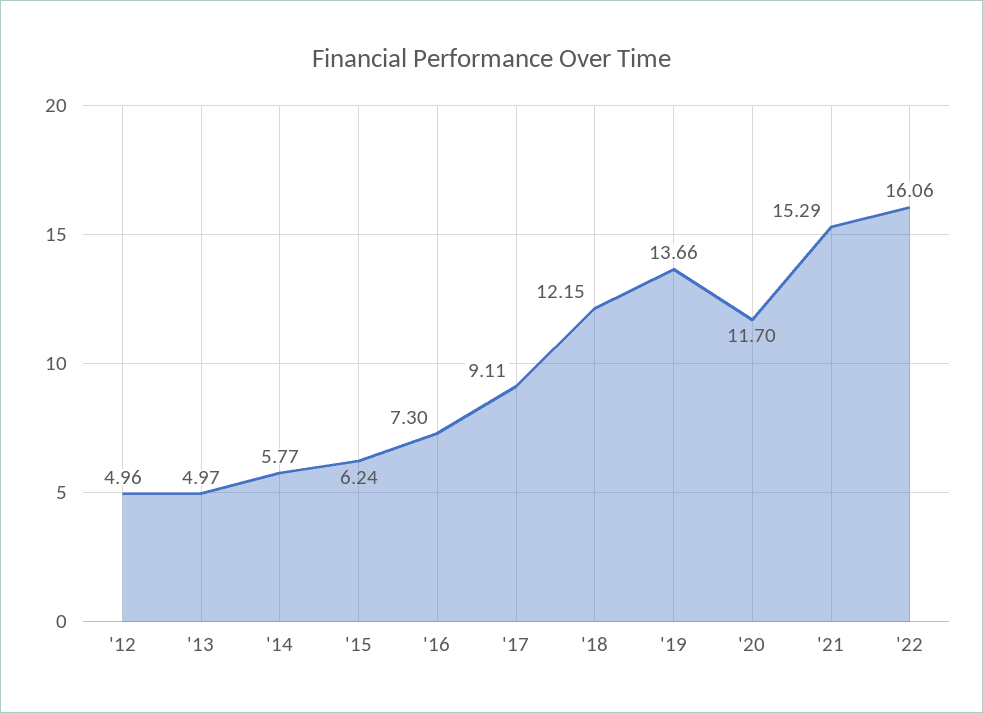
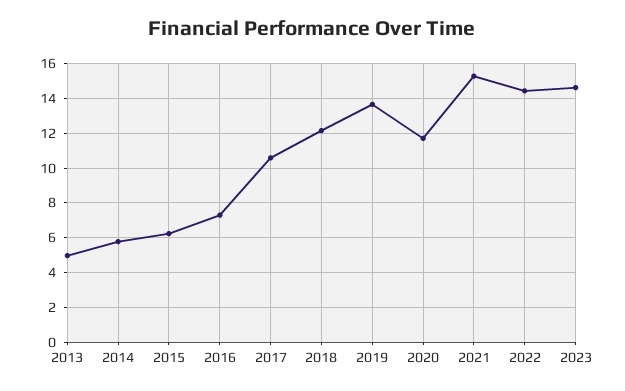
'12: 4.96 -> none
'17: 9.11 -> 10.5
'22: 16.06 -> 14.5
2023: none -> 14.5

